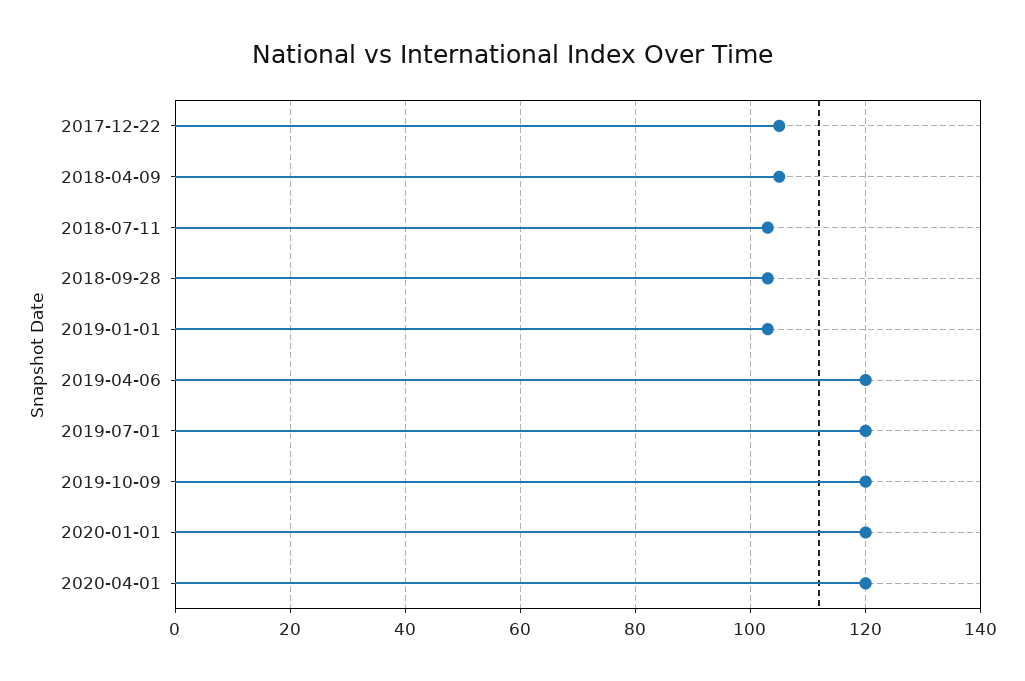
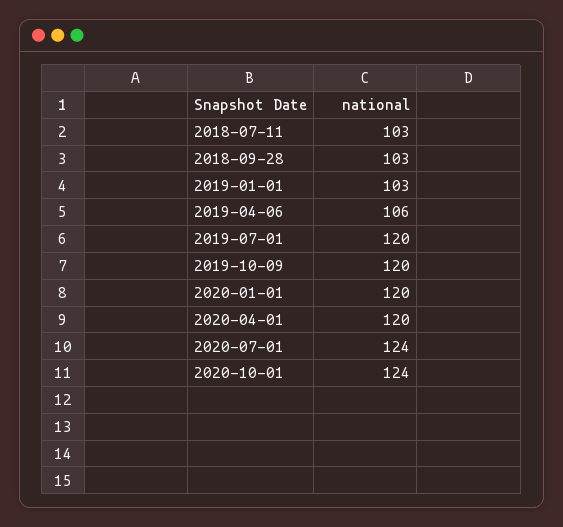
2017-12-22: 105 -> none
2018-04-09: 105 -> none
2019-04-06: 120 -> 106
2020-07-01: none -> 124
2020-10-01: none -> 124

